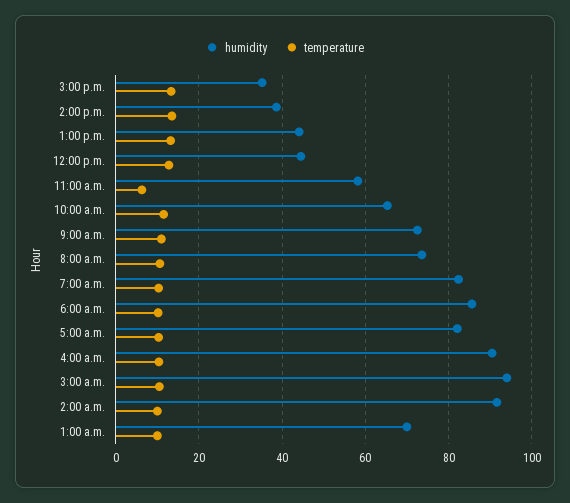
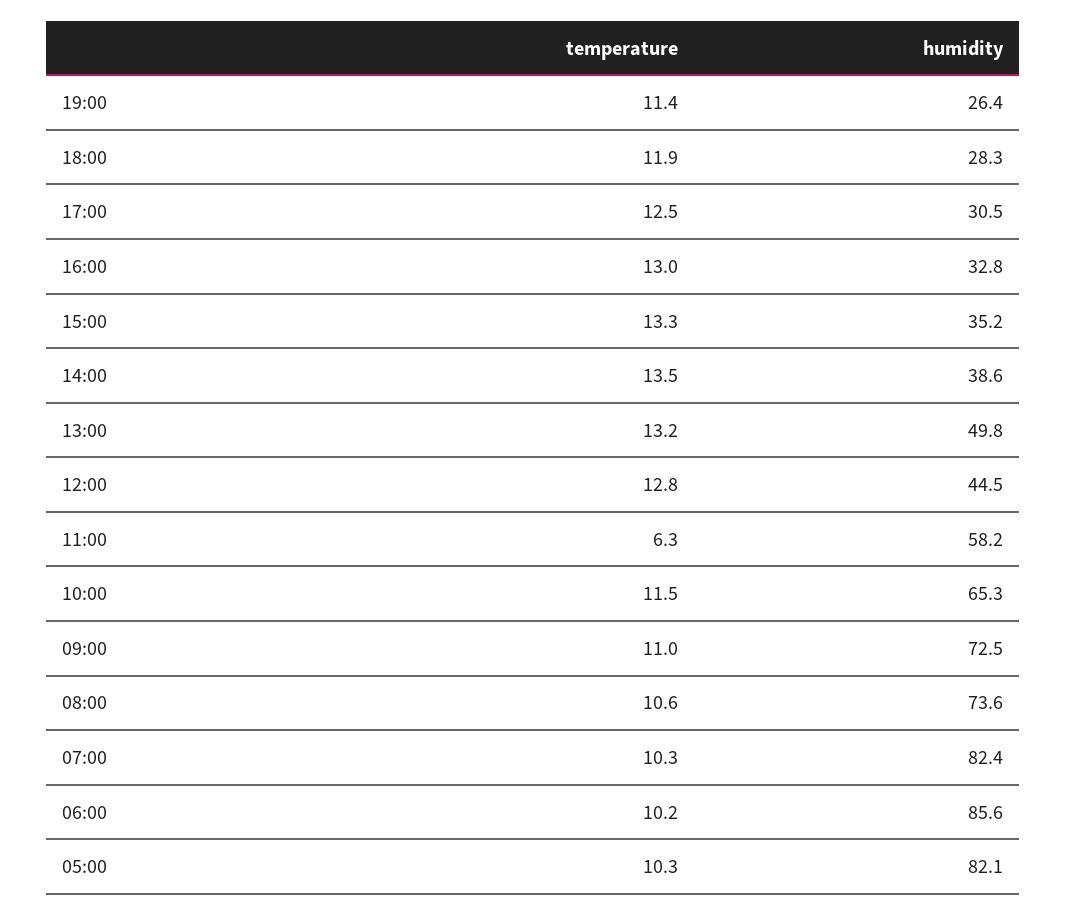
humidity, 1:00 p.m.: 44 -> 49.8
humidity, 4:00 a.m.: 90 -> none
temperature, 4:00 a.m.: 10 -> none
humidity, 3:00 a.m.: 94 -> none
temperature, 3:00 a.m.: 10 -> none
humidity, 2:00 a.m.: 92 -> none
temperature, 2:00 a.m.: 10 -> none
humidity, 1:00 a.m.: 70 -> none
temperature, 1:00 a.m.: 10 -> none
temperature, 19:00: none -> 11.4
humidity, 19:00: none -> 26.4
temperature, 18:00: none -> 11.9
humidity, 18:00: none -> 28.3
temperature, 17:00: none -> 12.5
humidity, 17:00: none -> 30.5
temperature, 16:00: none -> 13
humidity, 16:00: none -> 32.8

